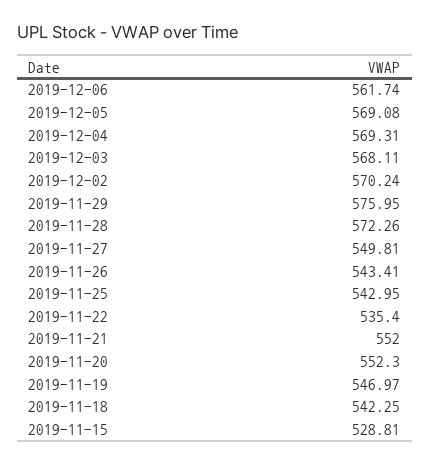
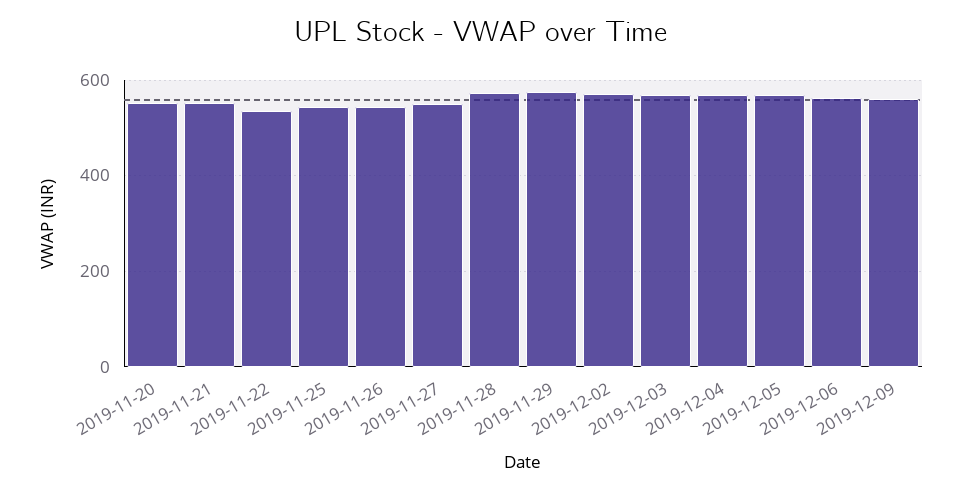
2019-11-19: 546.97 -> none
2019-11-18: 542.25 -> none
2019-11-15: 528.81 -> none
2019-12-09: none -> 560

